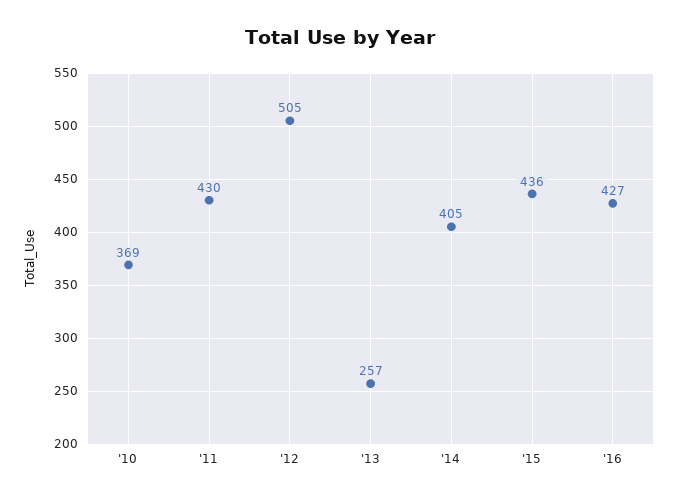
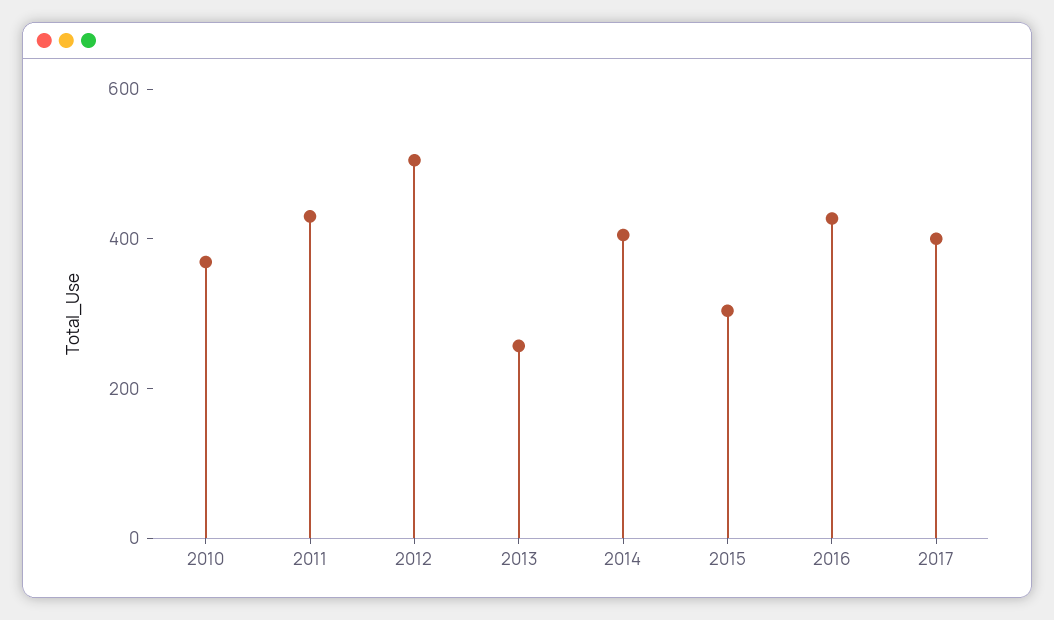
'15: 436 -> 300
2017: none -> 400

